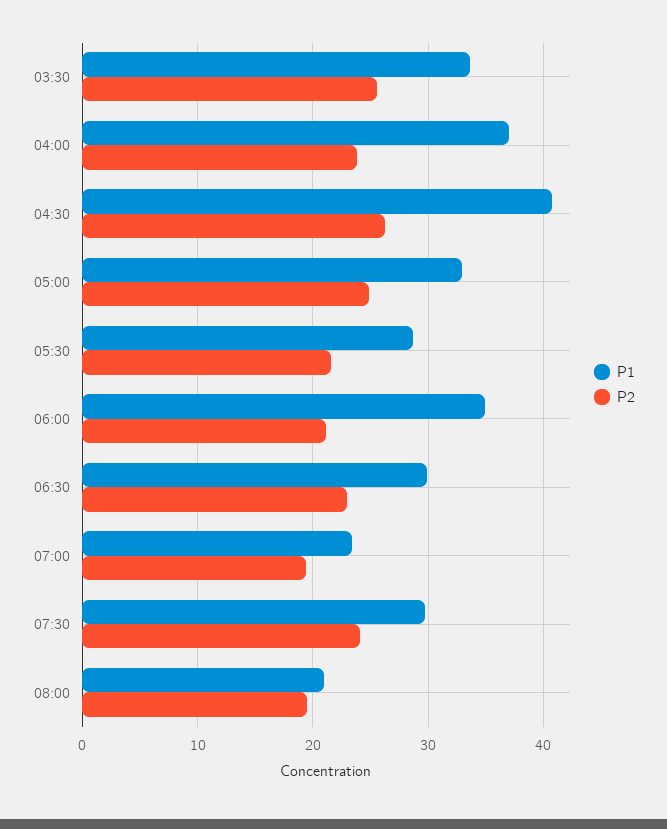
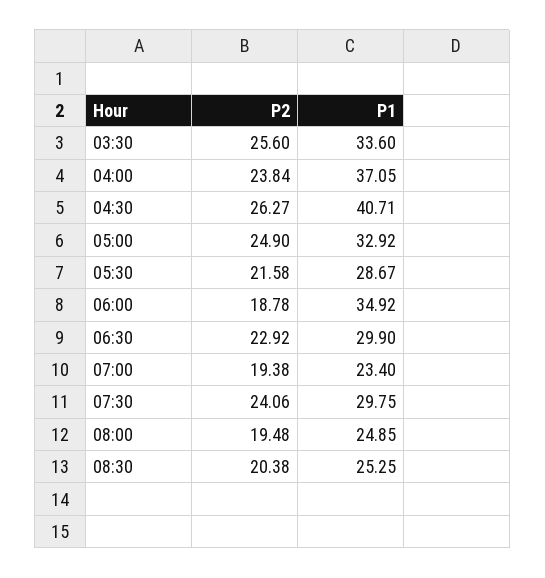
P2, 06:00: 21 -> 18.78
P1, 08:00: 21 -> 24.85
P2, 08:30: none -> 20.38
P1, 08:30: none -> 25.25

